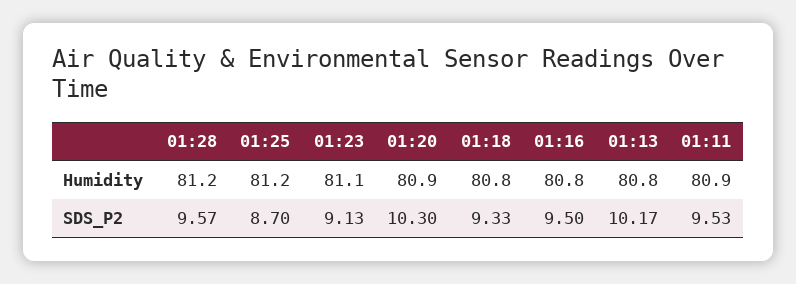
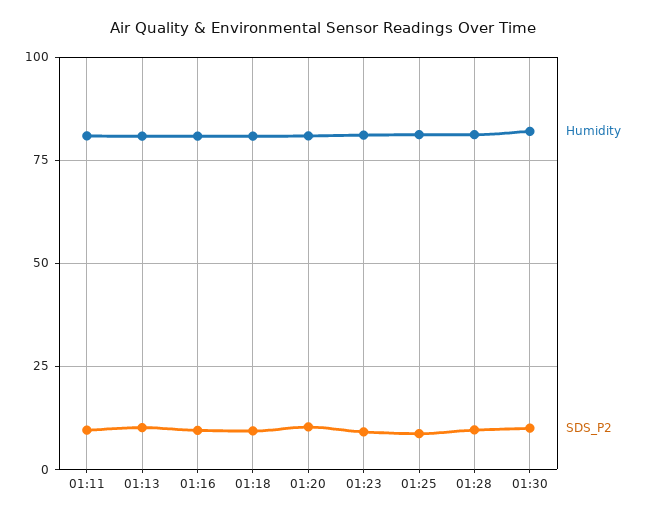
Humidity, 01:30: none -> 82.5
SDS_P2, 01:30: none -> 10

